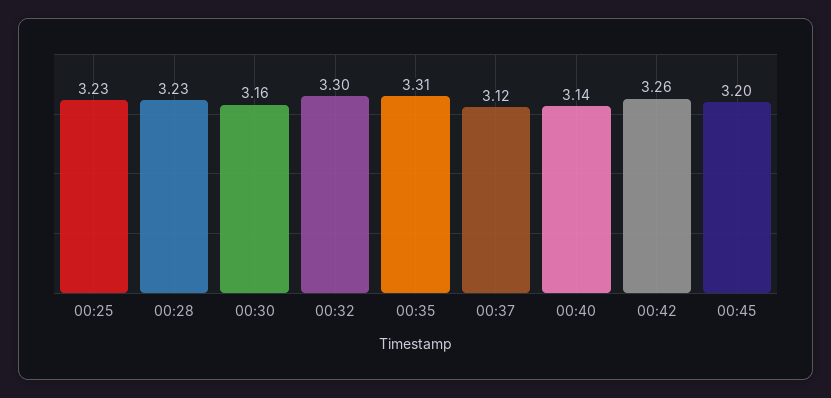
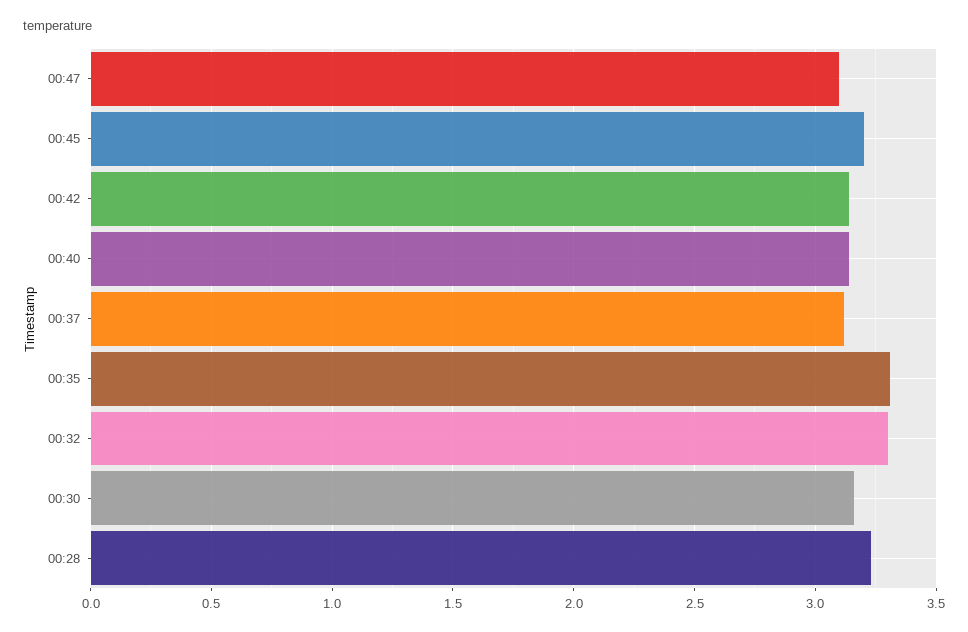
00:25: 3.23 -> none
00:42: 3.26 -> 3.15
00:47: none -> 3.1

